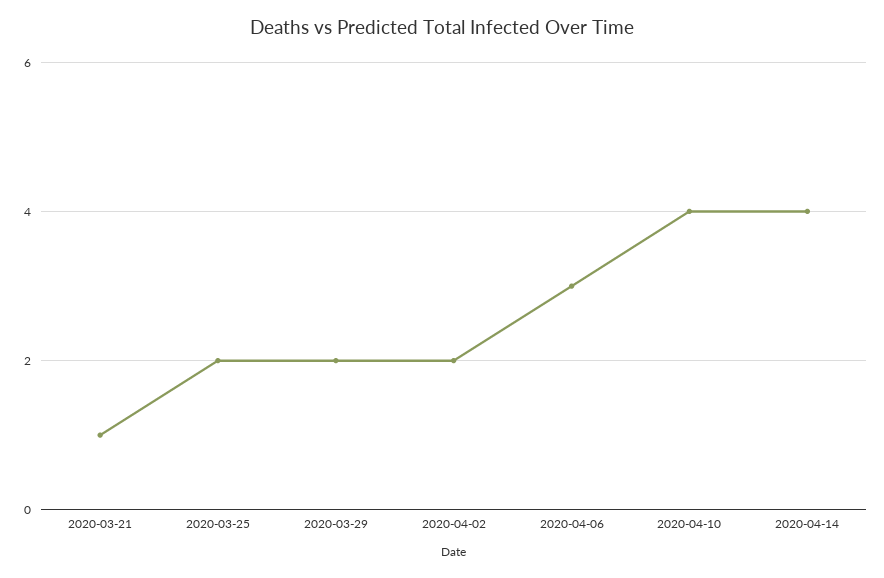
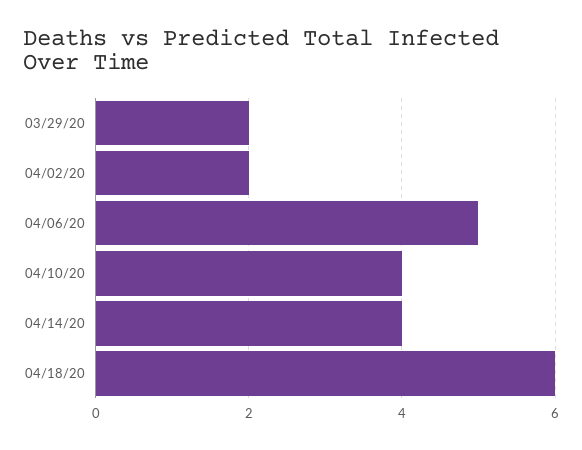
2020-03-21: 1 -> none
2020-03-25: 2 -> none
2020-04-06: 3 -> 5
04/18/20: none -> 6

